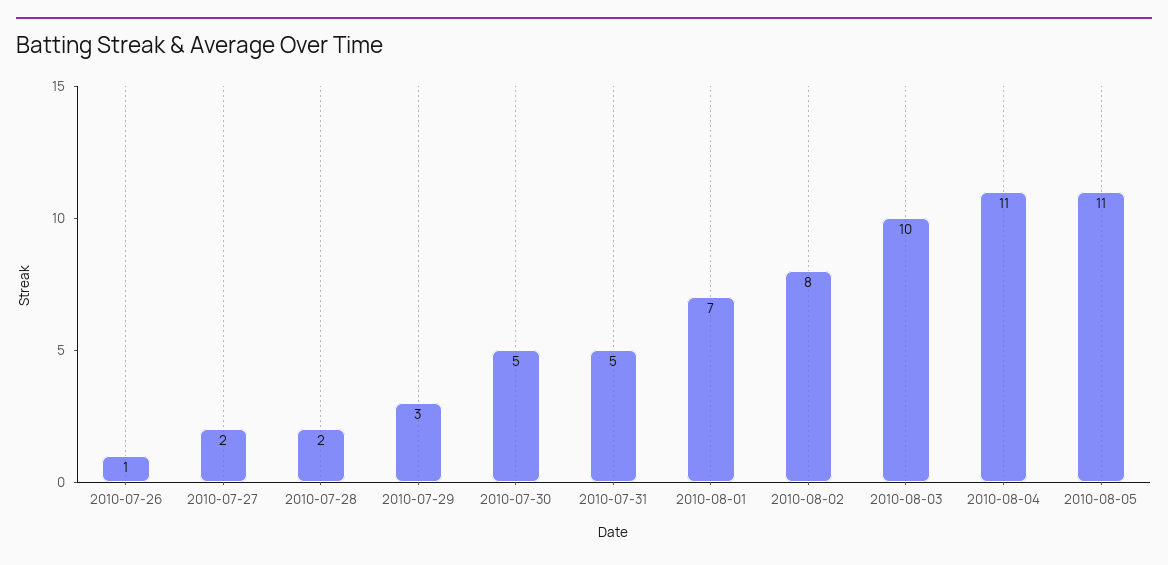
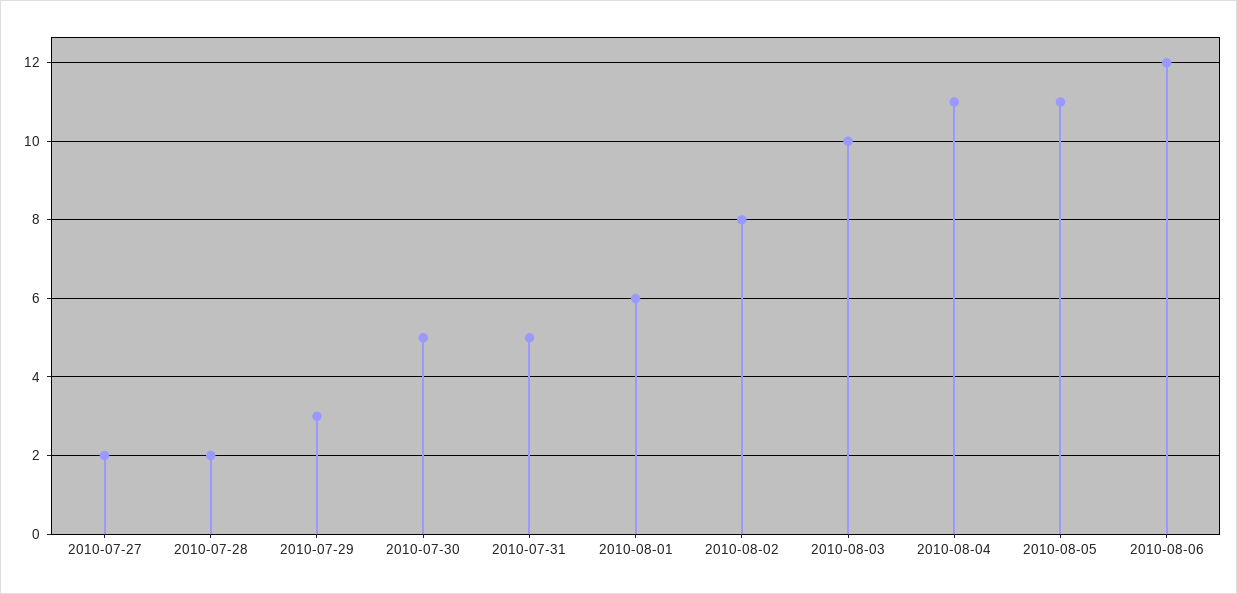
2010-07-26: 1 -> none
2010-08-01: 7 -> 6
2010-08-06: none -> 12

